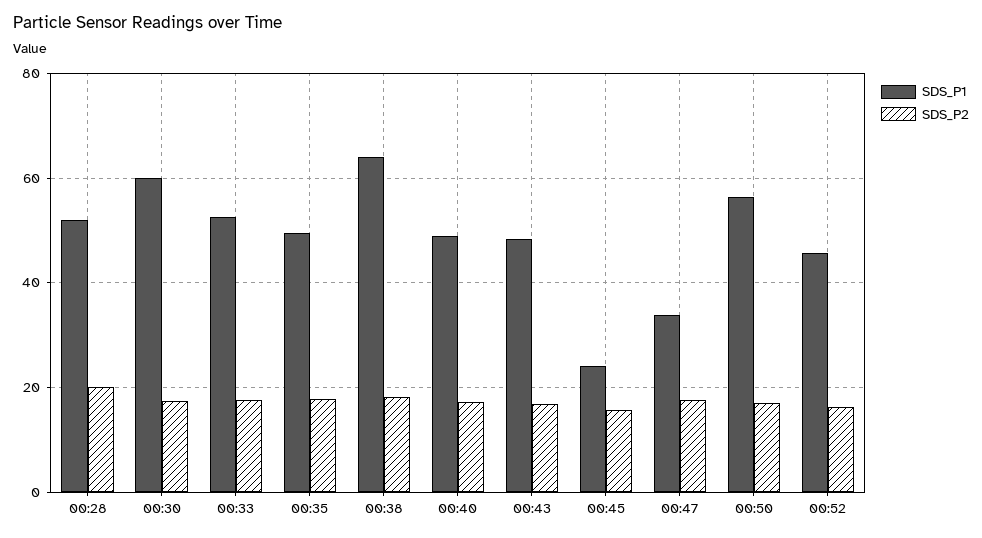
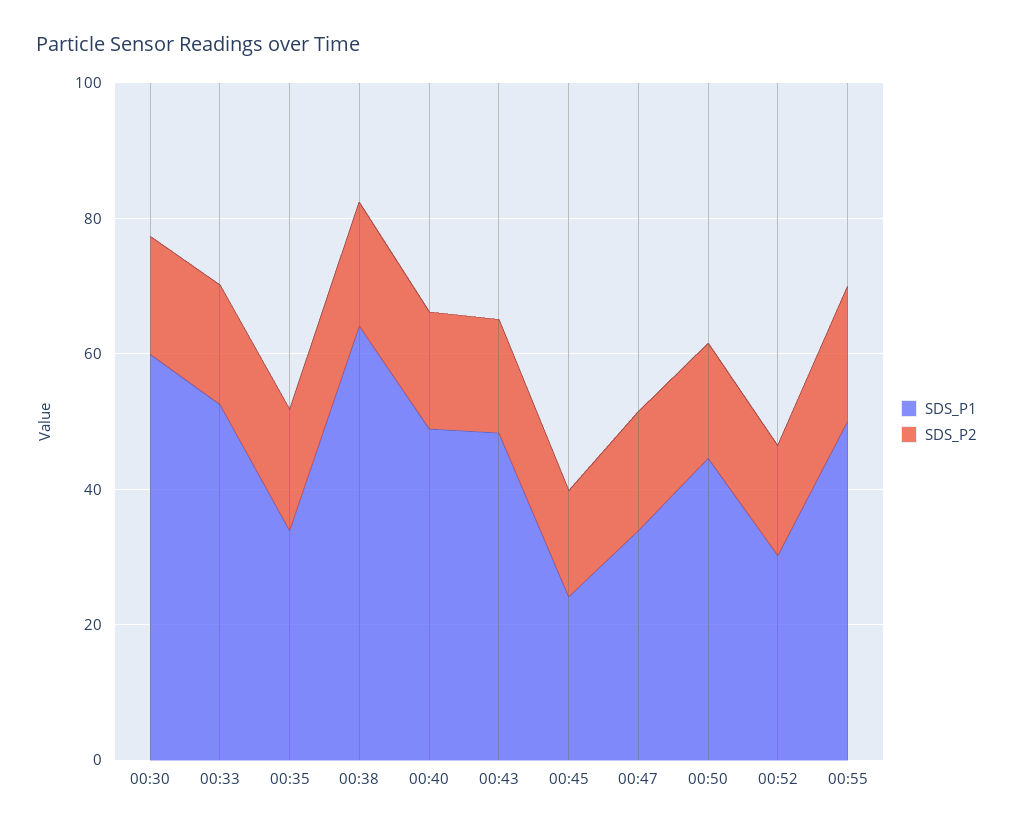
SDS_P1, 00:28: 52 -> none
SDS_P2, 00:28: 20 -> none
SDS_P1, 00:35: 50 -> 35
SDS_P1, 00:50: 56 -> 45
SDS_P1, 00:52: 46 -> 30
SDS_P1, 00:55: none -> 50
SDS_P2, 00:55: none -> 20

